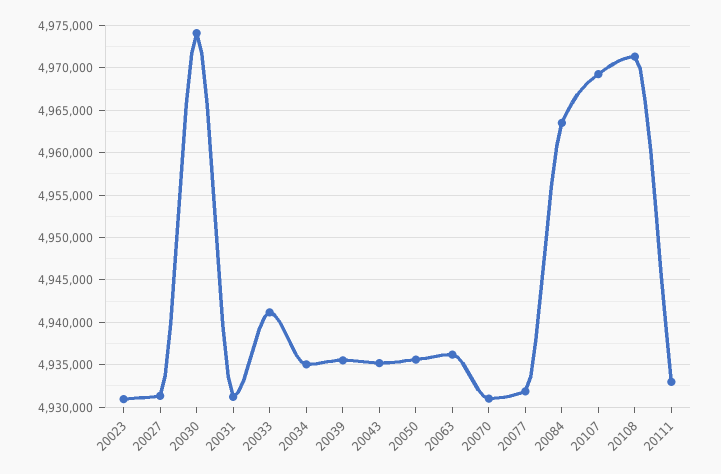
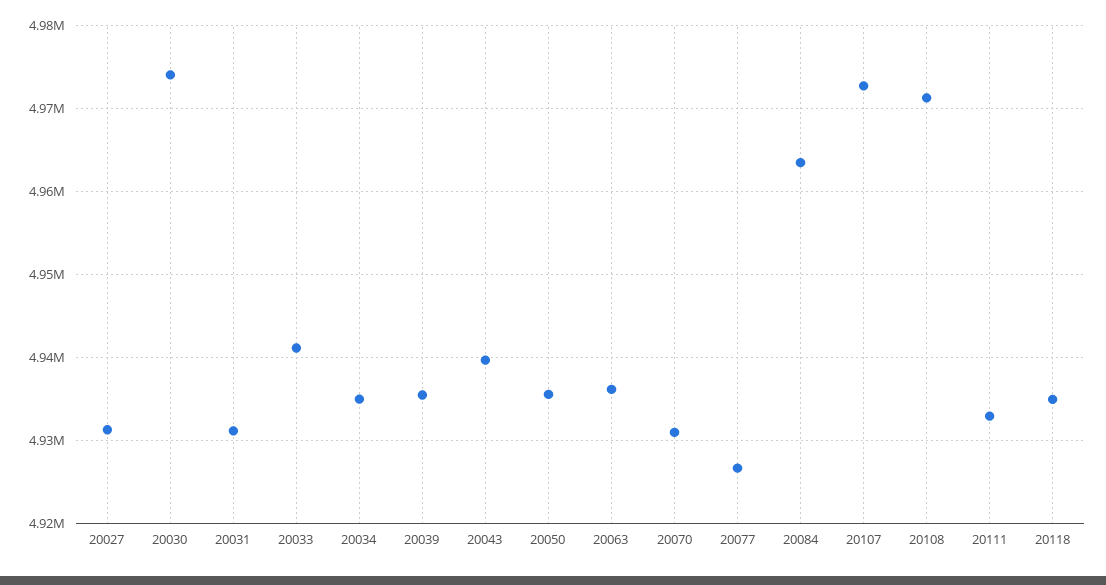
20023: 4931000 -> none
20043: 4935000 -> 4940000
20077: 4932000 -> 4927000
20107: 4969000 -> 4973000
20118: none -> 4935000

